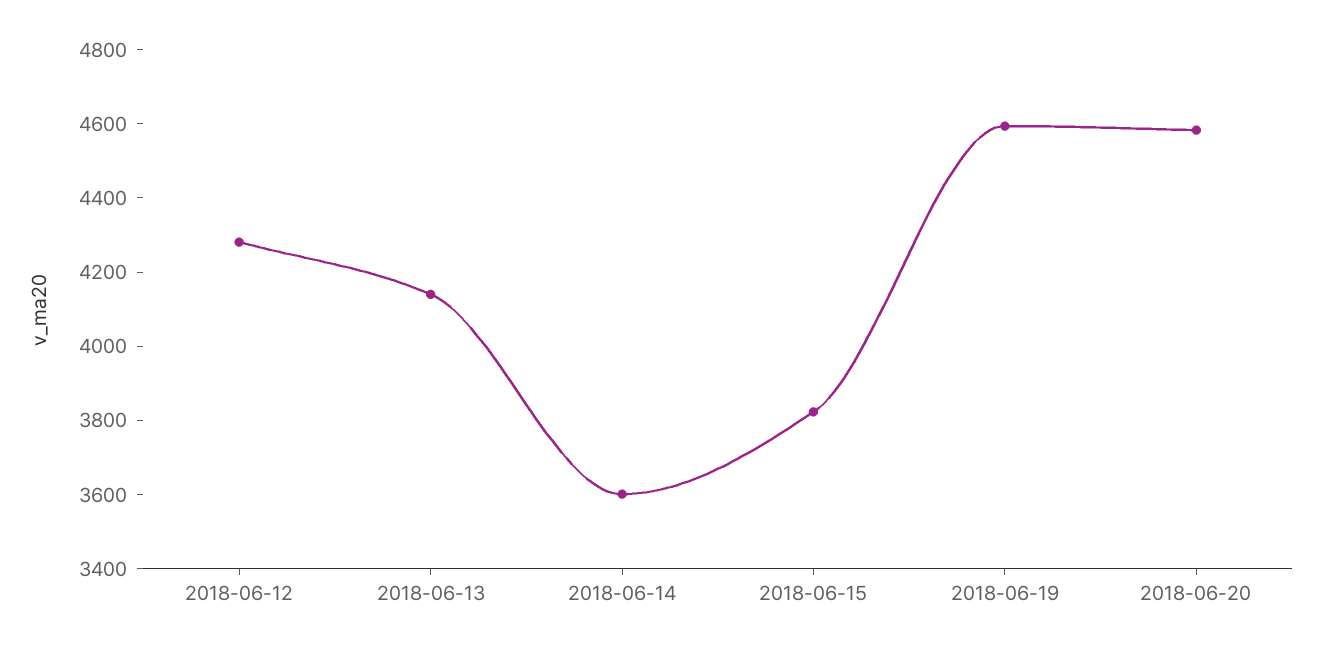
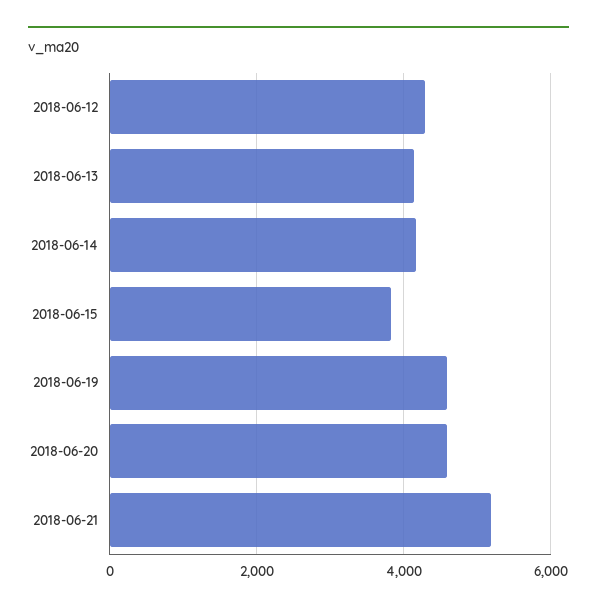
2018-06-14: 3600 -> 4200
2018-06-21: none -> 5200

